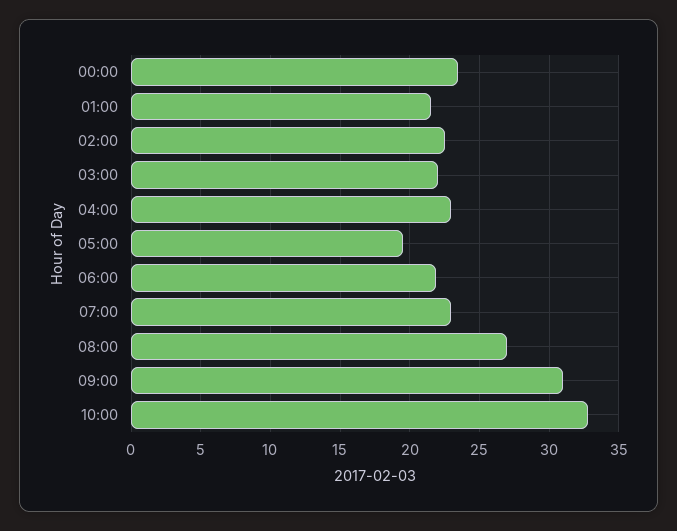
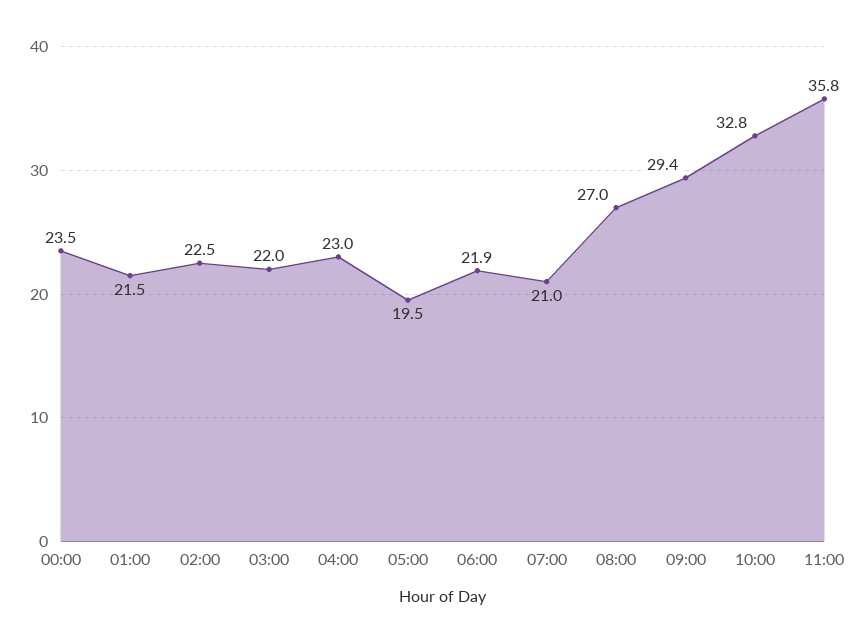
07:00: 23 -> 21
09:00: 31 -> 29.4
11:00: none -> 35.8

